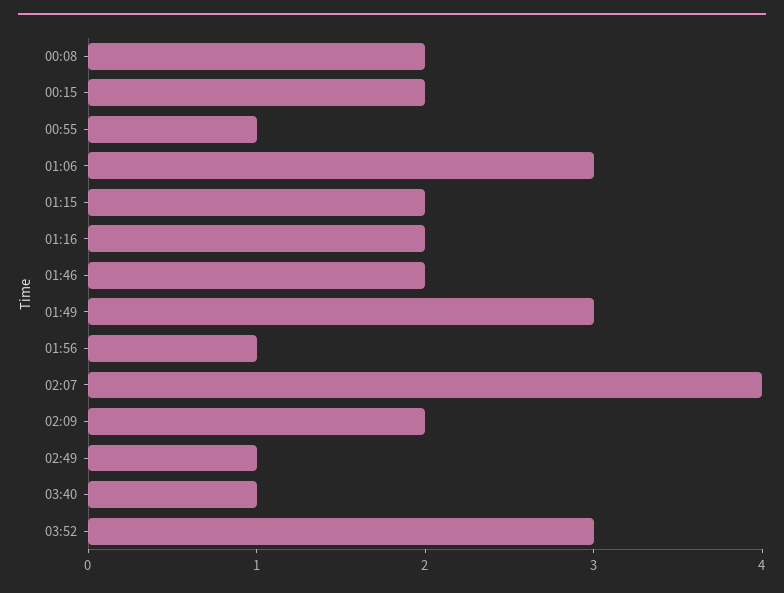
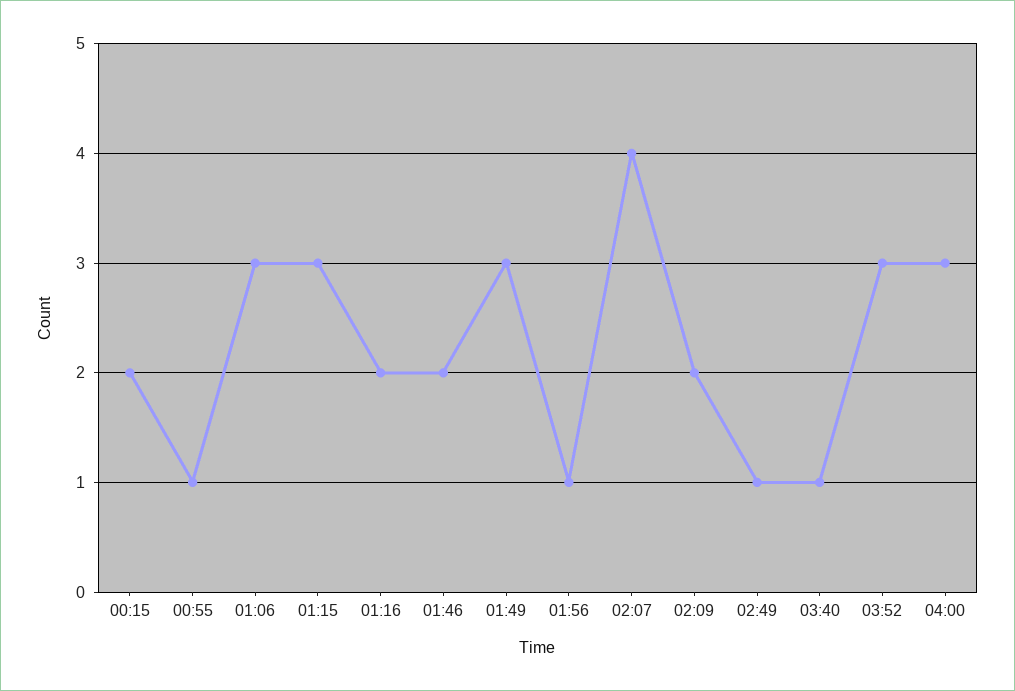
00:08: 2 -> none
01:15: 2 -> 3
04:00: none -> 3

